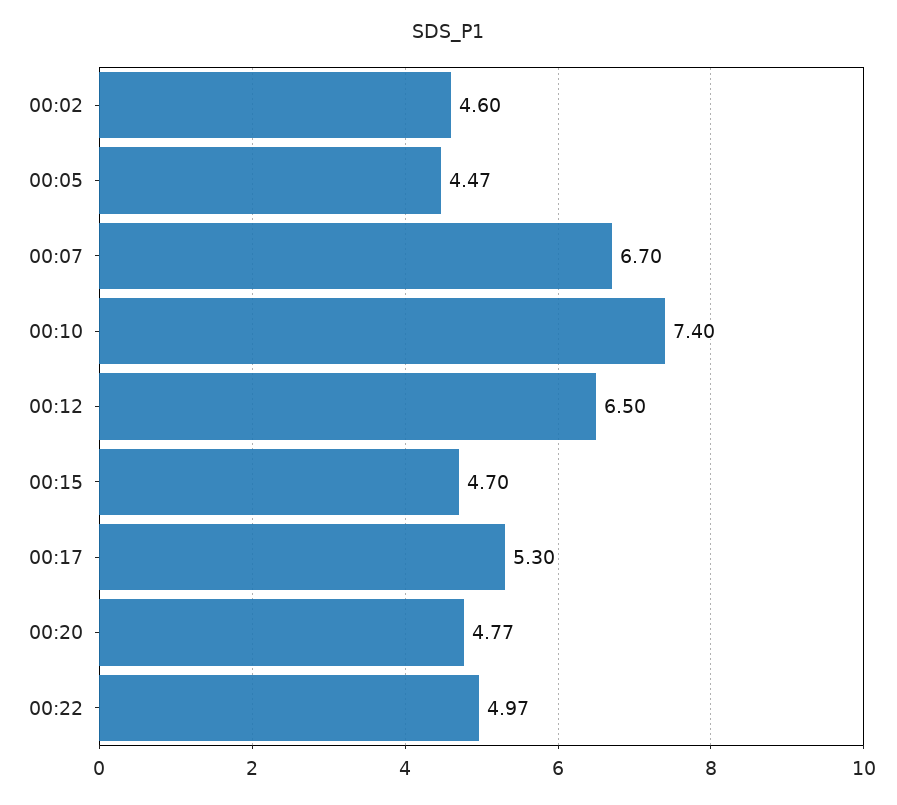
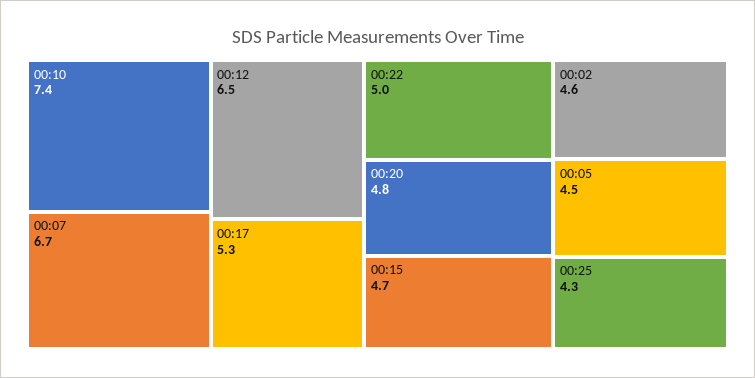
00:25: none -> 4.3

